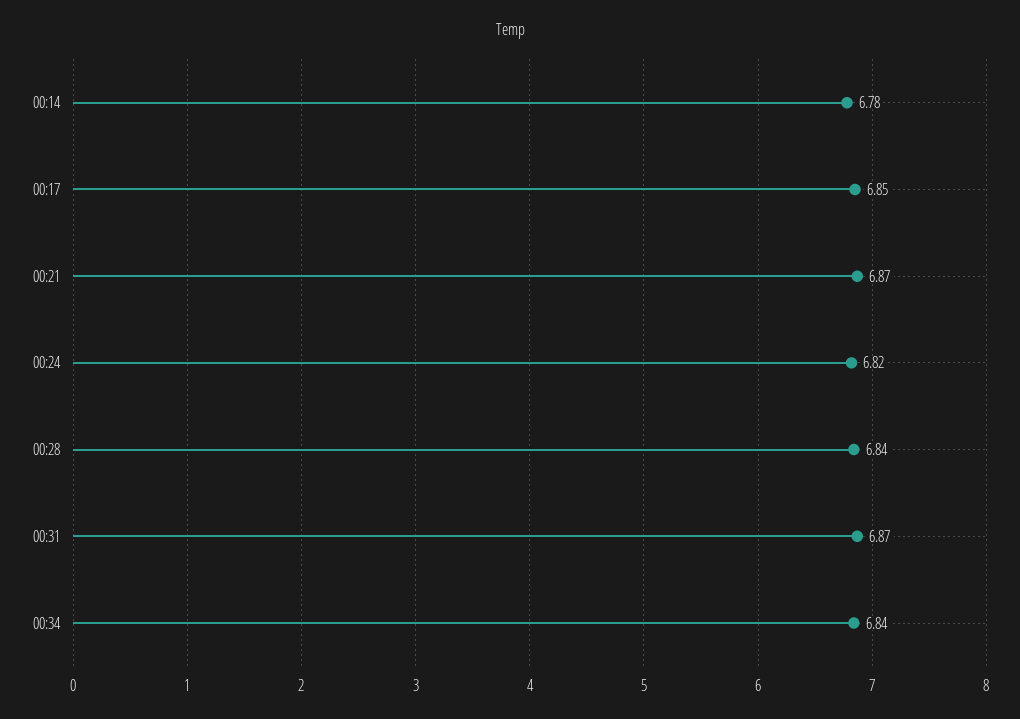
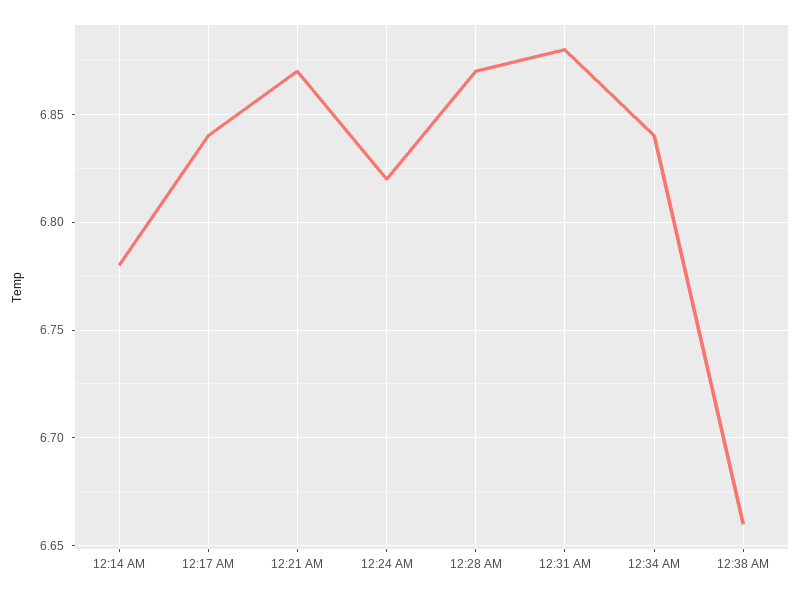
00:17: 6.85 -> 6.84
00:28: 6.84 -> 6.87
00:31: 6.87 -> 6.88
12:38 AM: none -> 6.66

